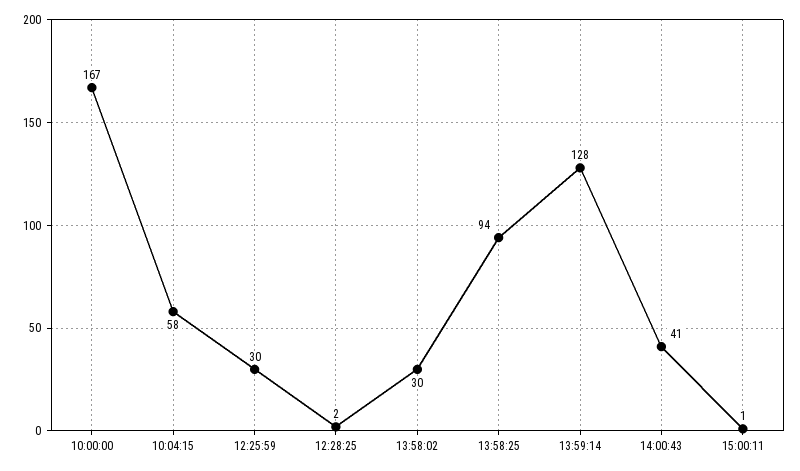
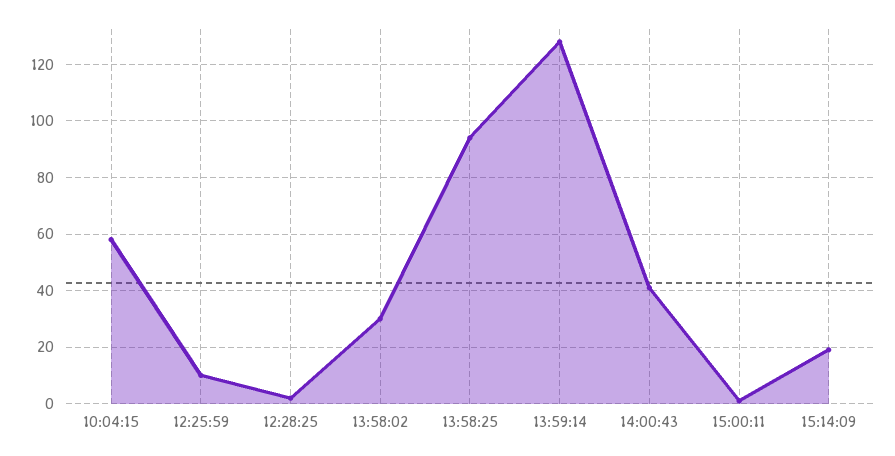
10:00:00: 167 -> none
12:25:59: 30 -> 10
15:14:09: none -> 20

